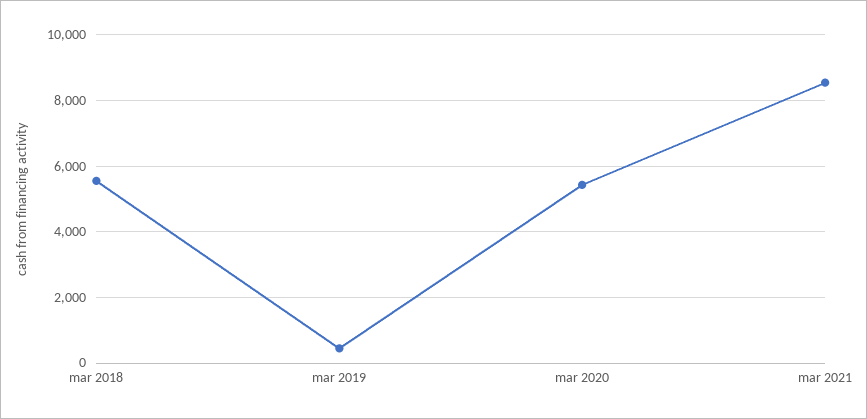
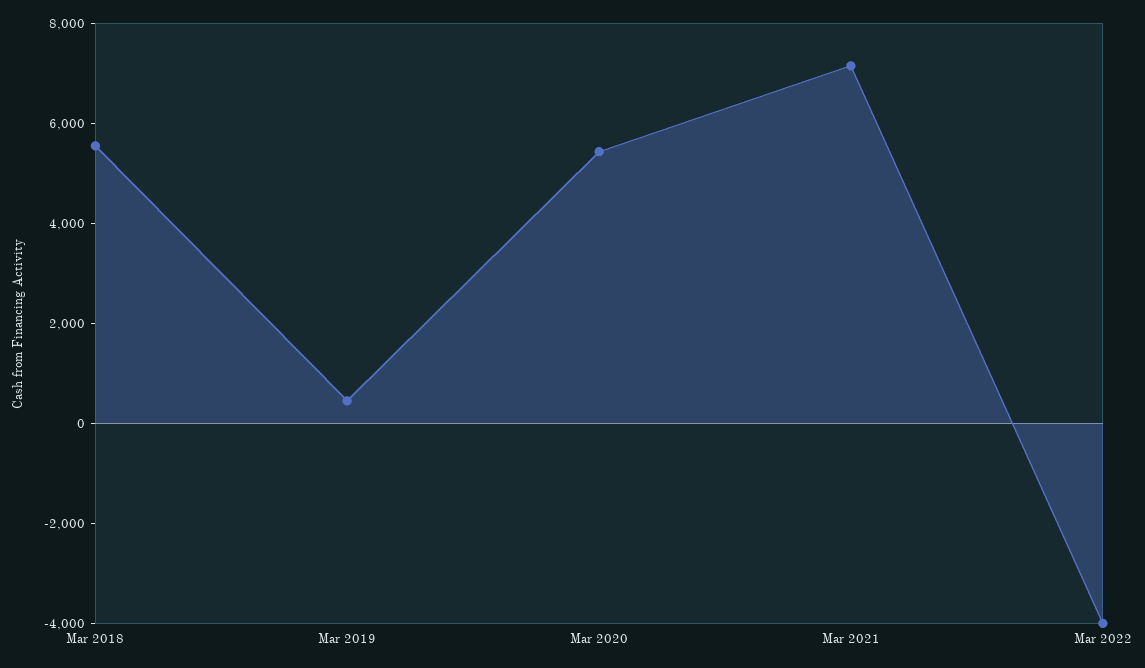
mar 2021: 8600 -> 7000
Mar 2022: none -> -4000

